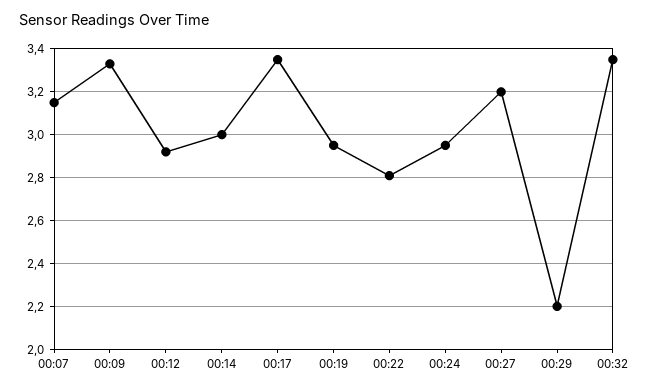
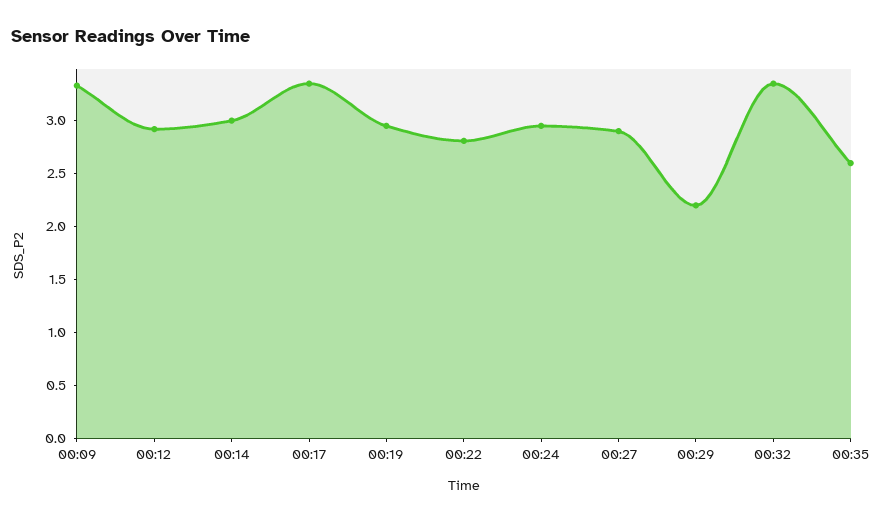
00:07: 3.15 -> none
00:27: 3.2 -> 2.9
00:35: none -> 2.6

